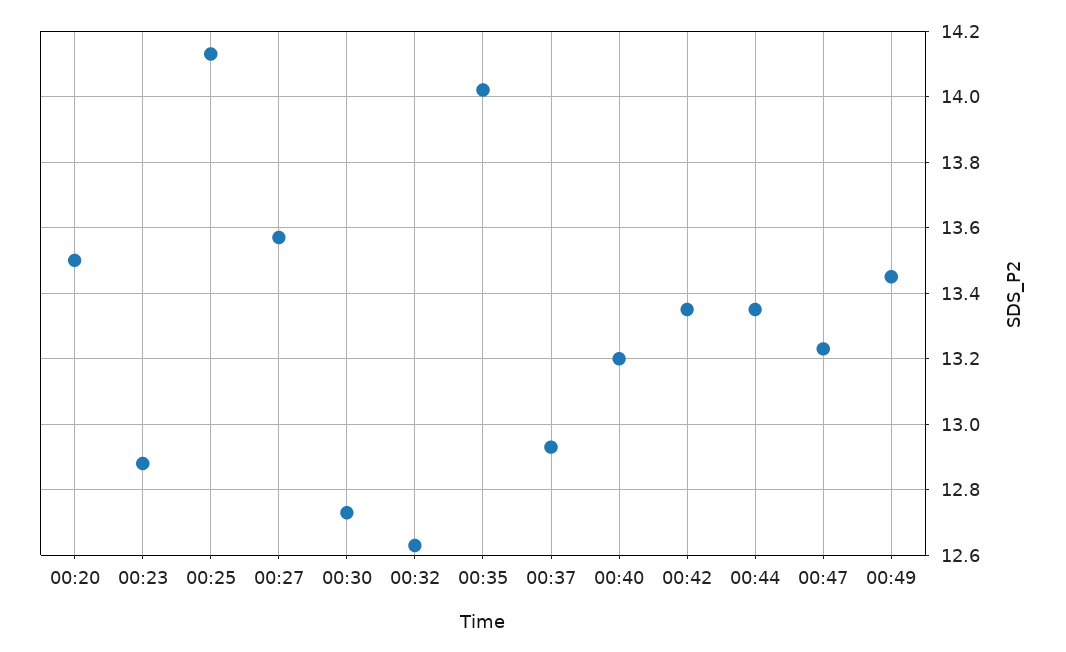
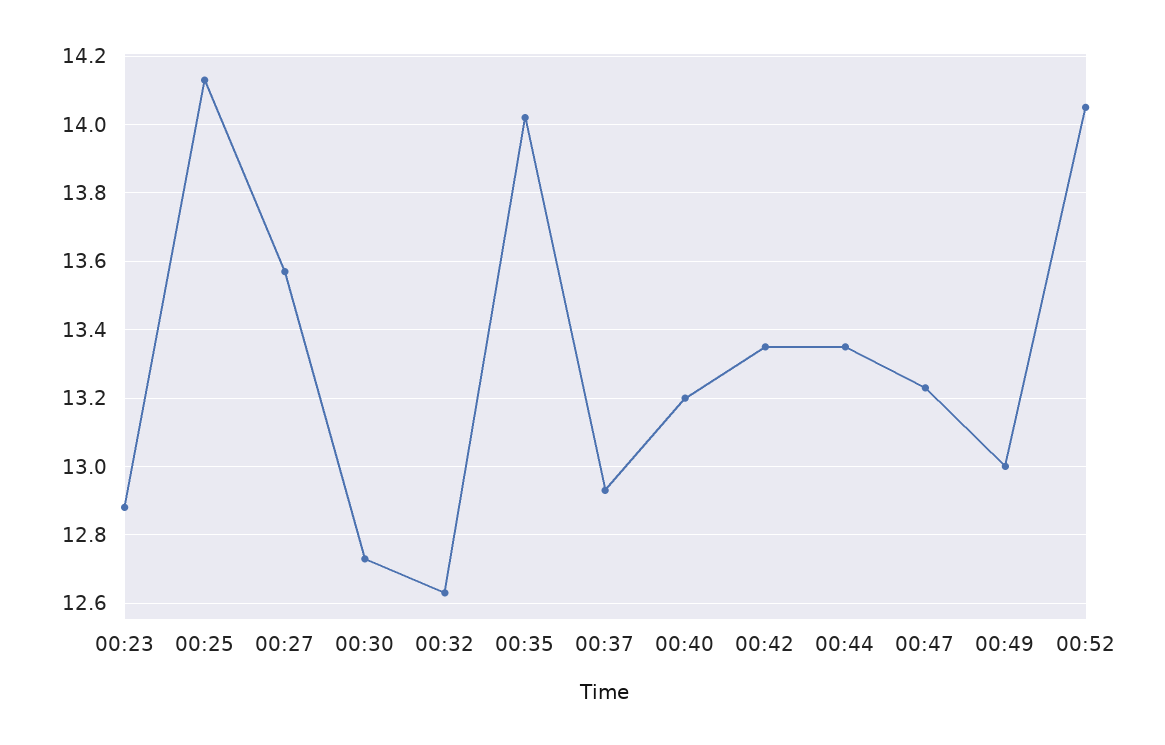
00:20: 13.5 -> none
00:49: 13.45 -> 13
00:52: none -> 14.05

